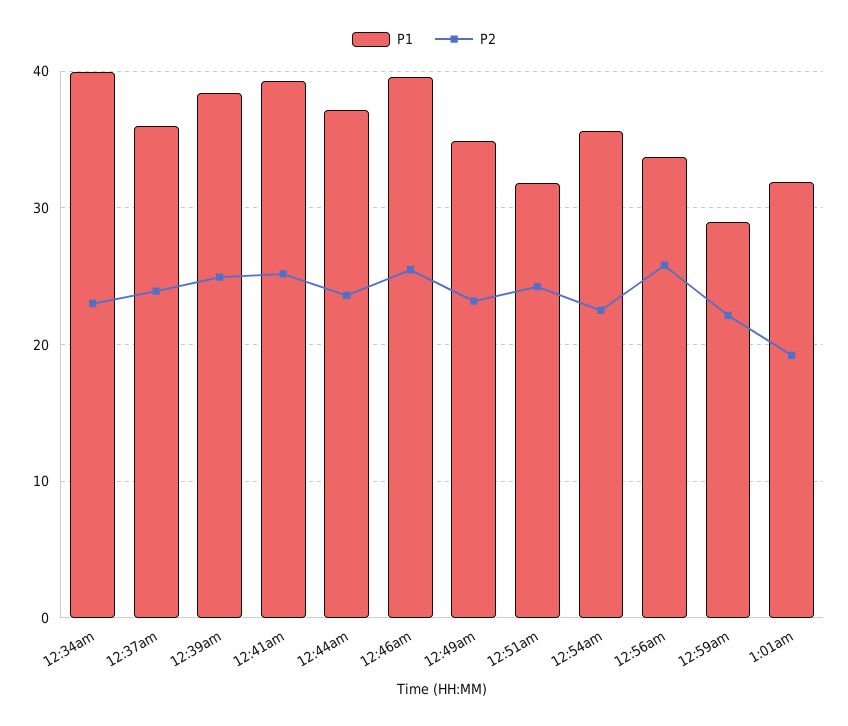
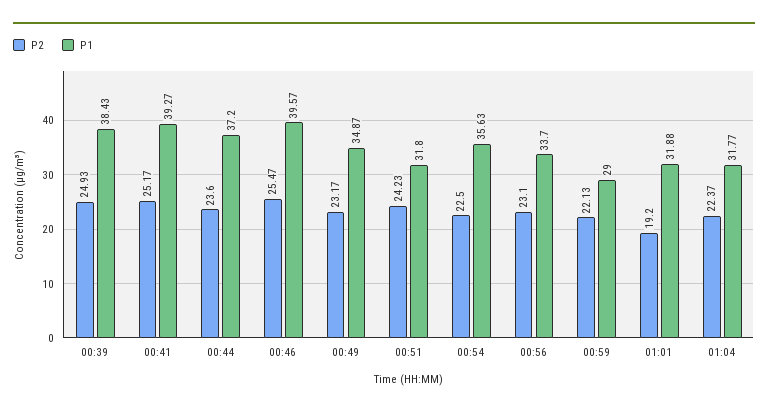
P1, 12:34am: 40 -> none
P2, 12:34am: 23 -> none
P1, 12:37am: 36 -> none
P2, 12:37am: 24 -> none
P2, 12:56am: 26 -> 23.1
P2, 01:04: none -> 22.37
P1, 01:04: none -> 31.77

